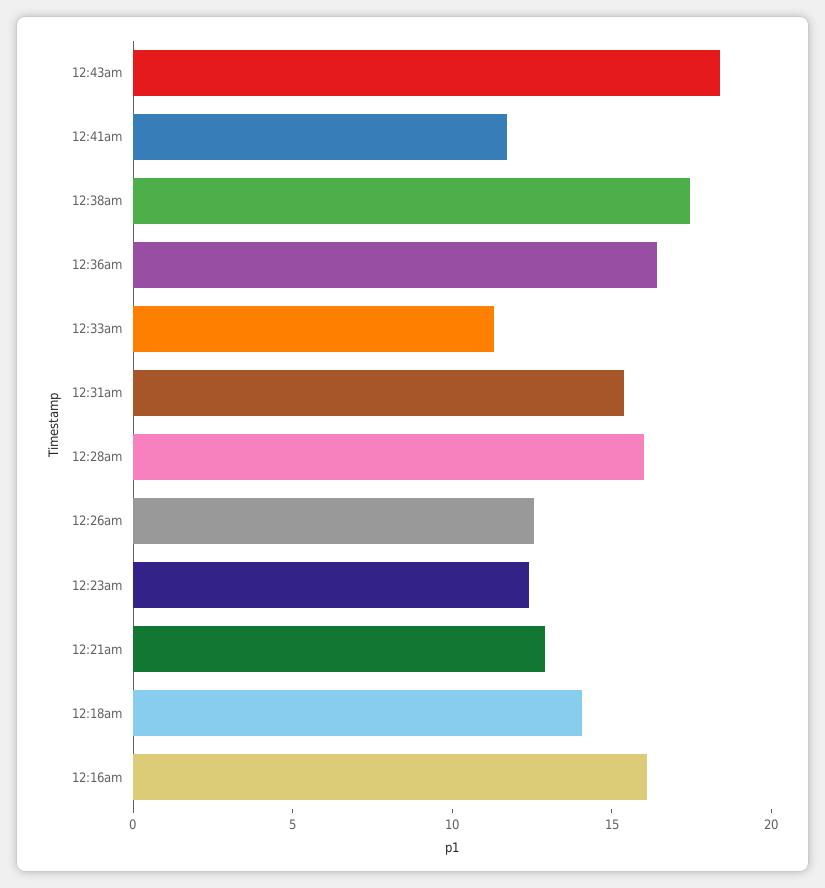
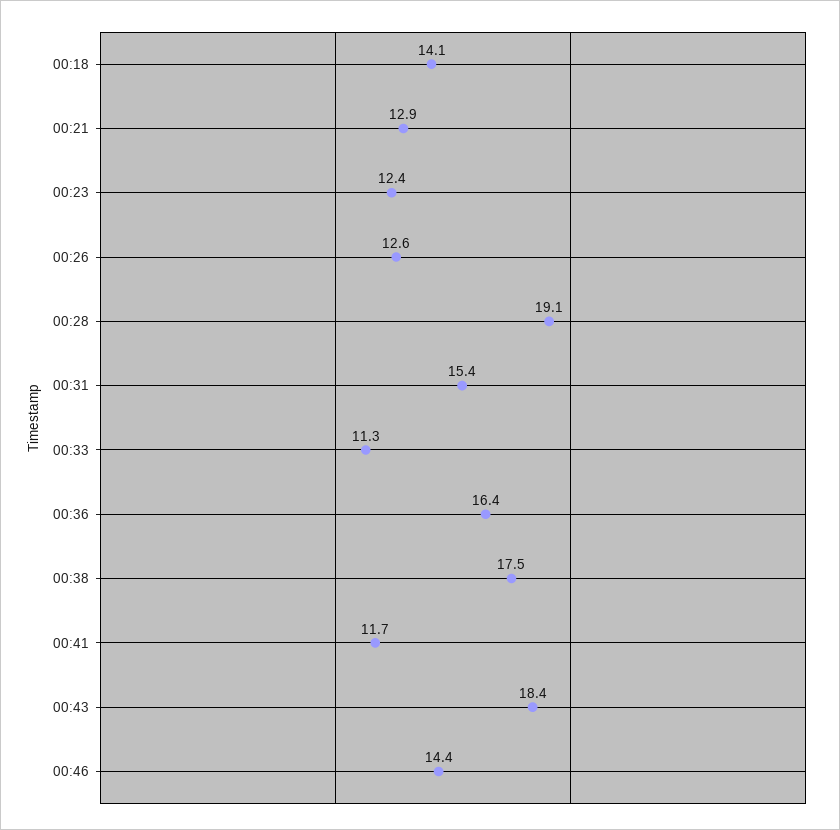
12:28am: 16 -> 19.1
12:16am: 16 -> none
00:46: none -> 14.4

